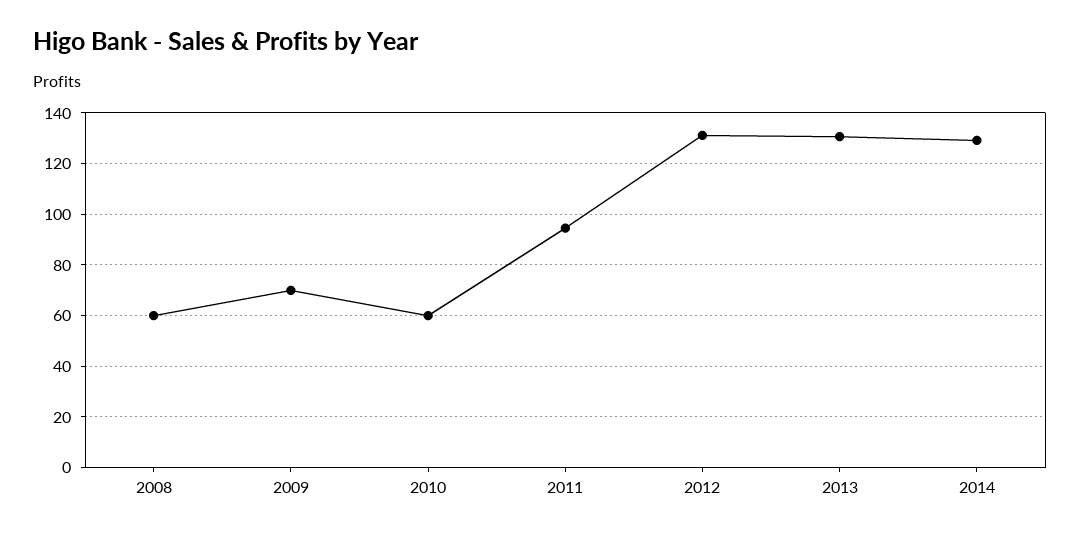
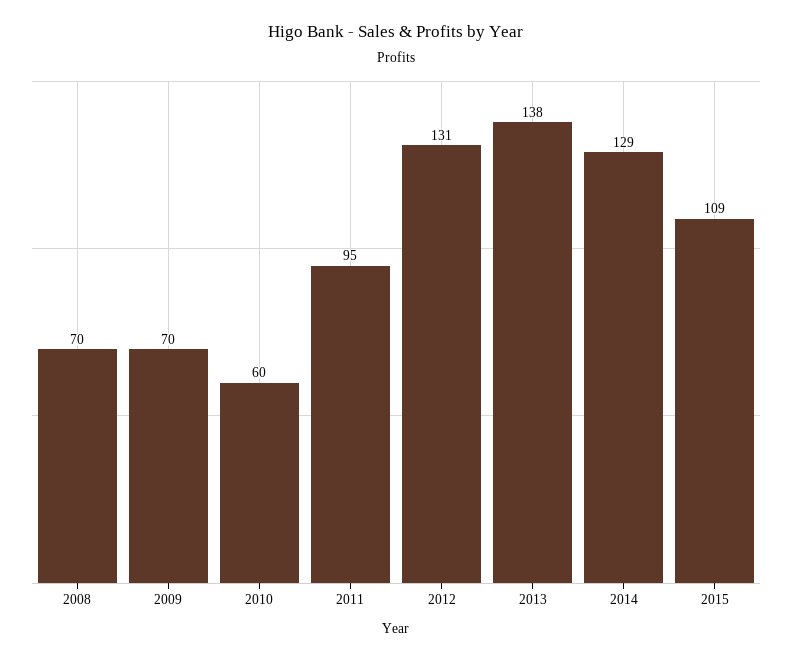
2008: 60 -> 70
2013: 130 -> 138
2015: none -> 109

